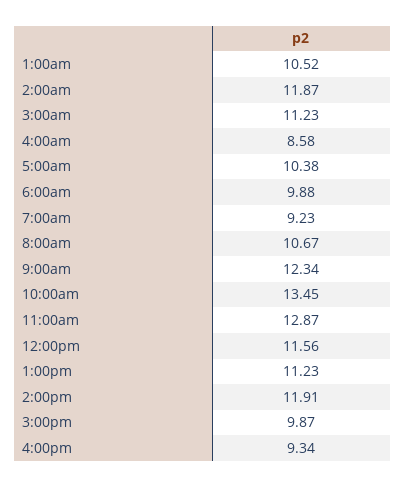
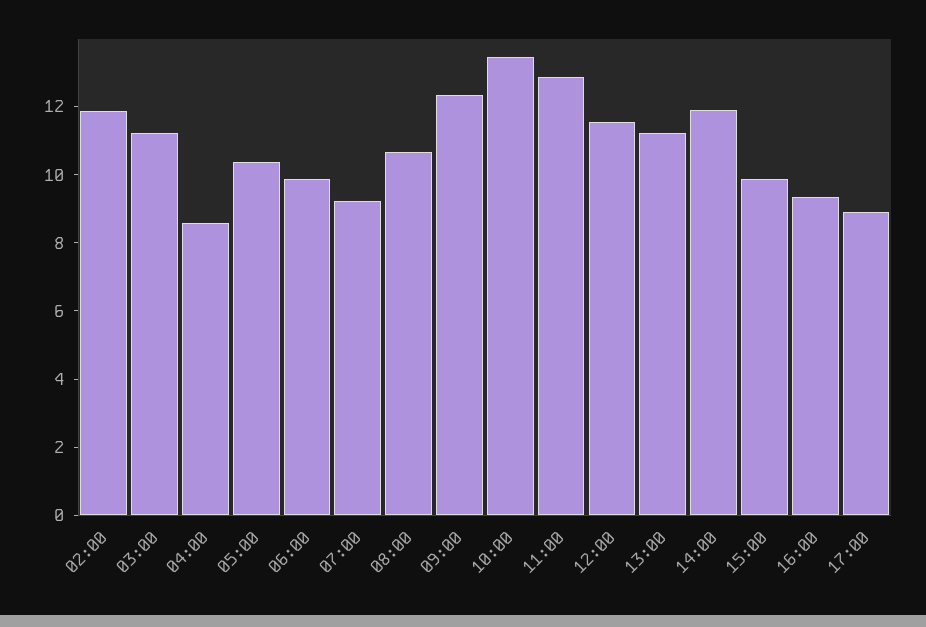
1:00am: 10.52 -> none
17:00: none -> 9

